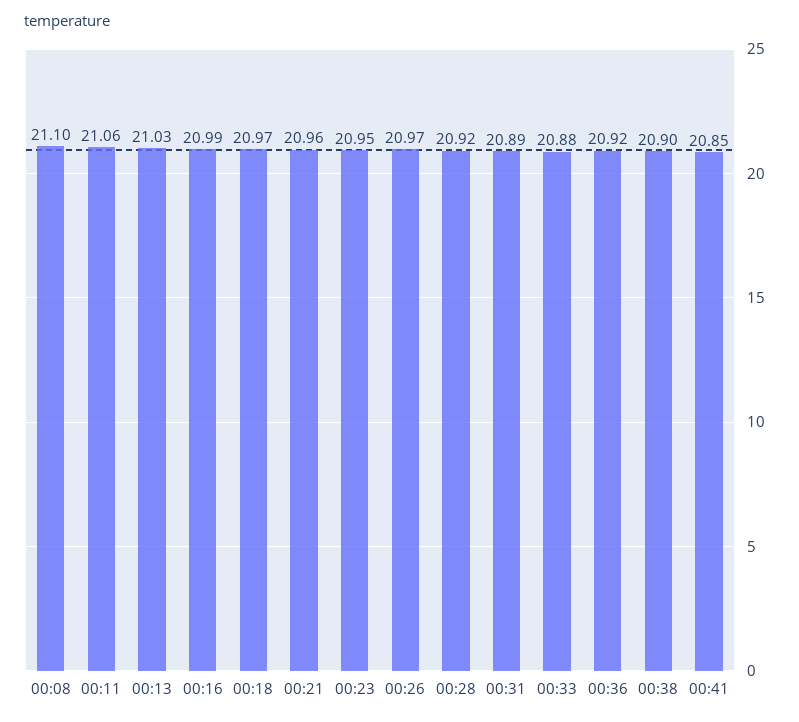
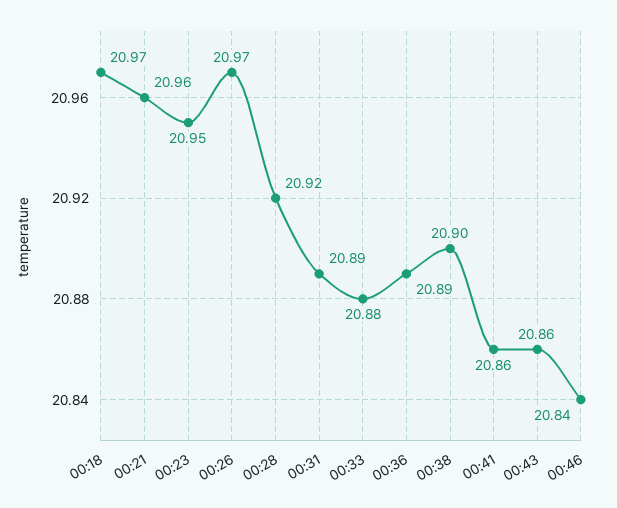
00:08: 21.1 -> none
00:11: 21.06 -> none
00:13: 21.03 -> none
00:16: 20.99 -> none
00:36: 20.92 -> 20.89
00:41: 20.85 -> 20.86
00:43: none -> 20.86
00:46: none -> 20.84

